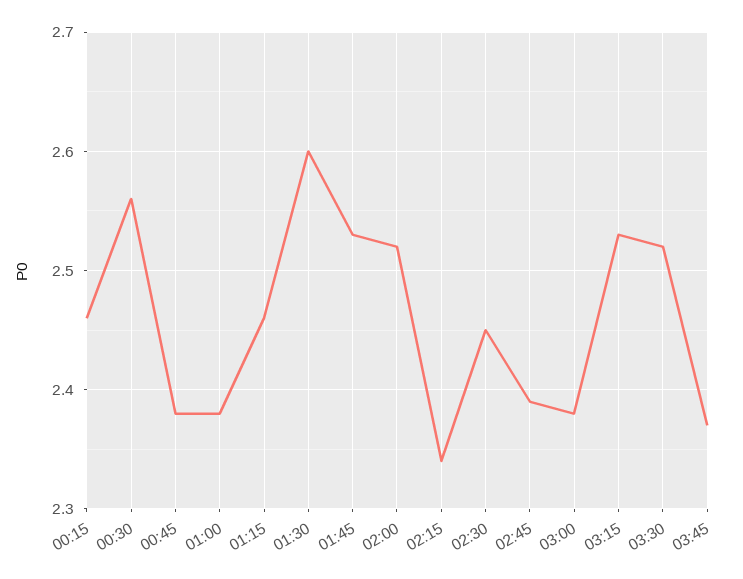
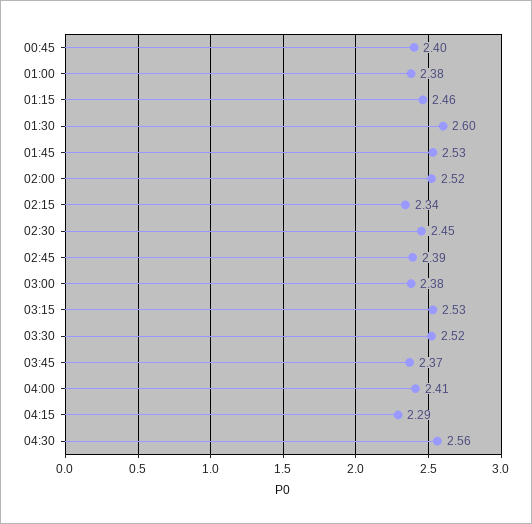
00:15: 2.46 -> none
00:30: 2.56 -> none
00:45: 2.38 -> 2.4
04:00: none -> 2.41
04:15: none -> 2.29
04:30: none -> 2.56

